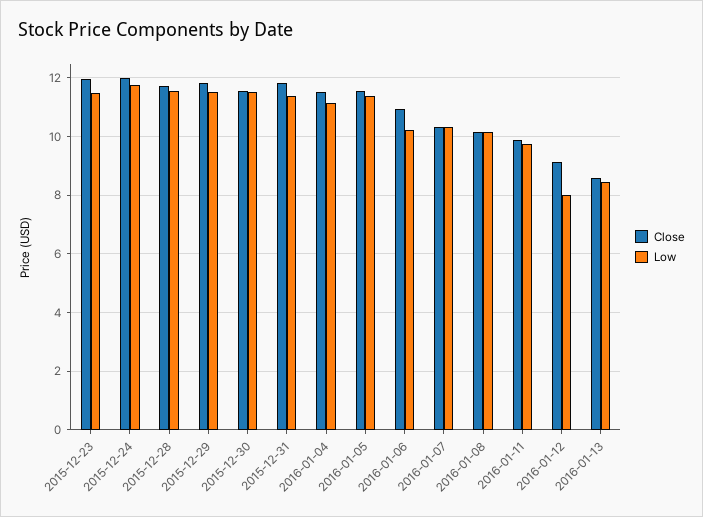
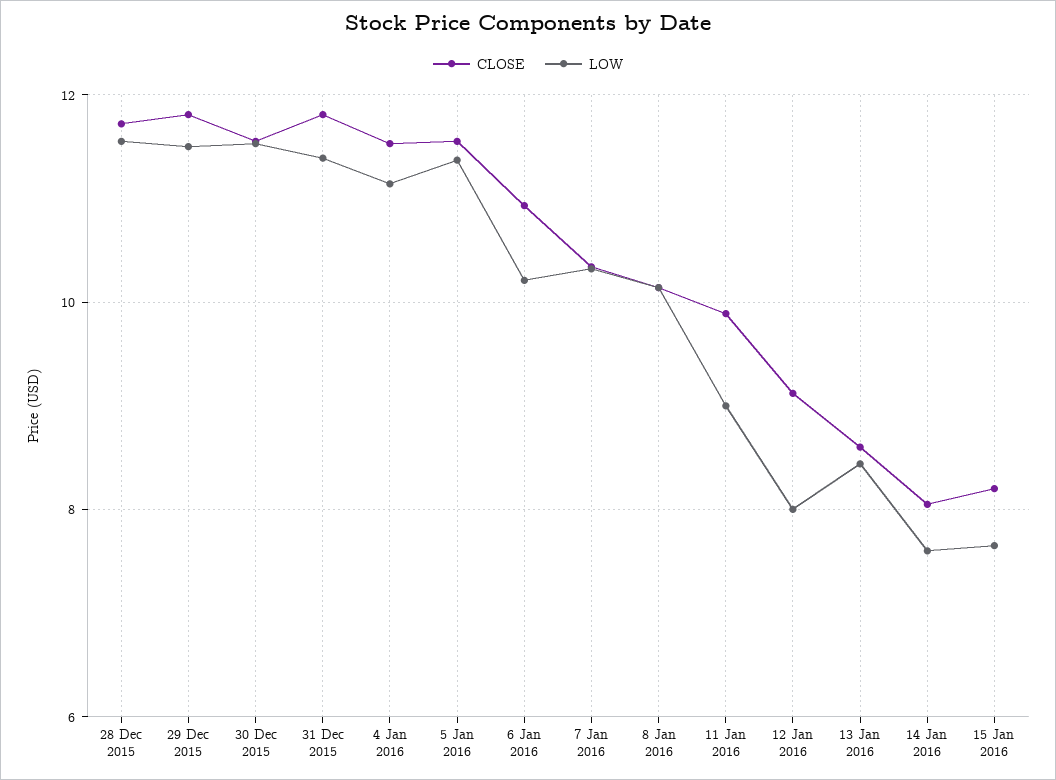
Close, 2015-12-23: 12 -> none
Low, 2015-12-23: 11.5 -> none
Close, 2015-12-24: 12 -> none
Low, 2015-12-24: 11.75 -> none
Low, 2016-01-11: 9.75 -> 9
Close, 14 Jan 2016: none -> 8
Low, 14 Jan 2016: none -> 7.6
Close, 15 Jan 2016: none -> 8.2
Low, 15 Jan 2016: none -> 7.6

